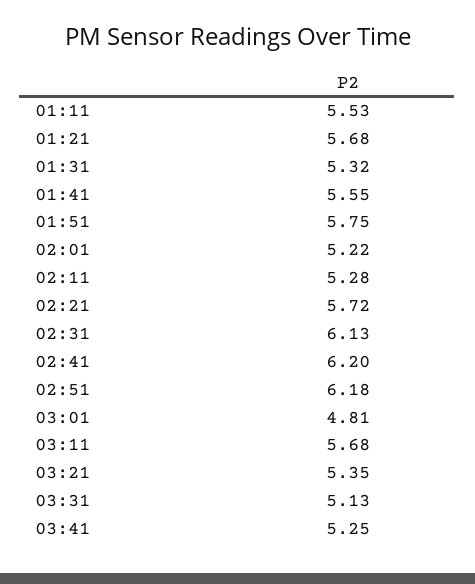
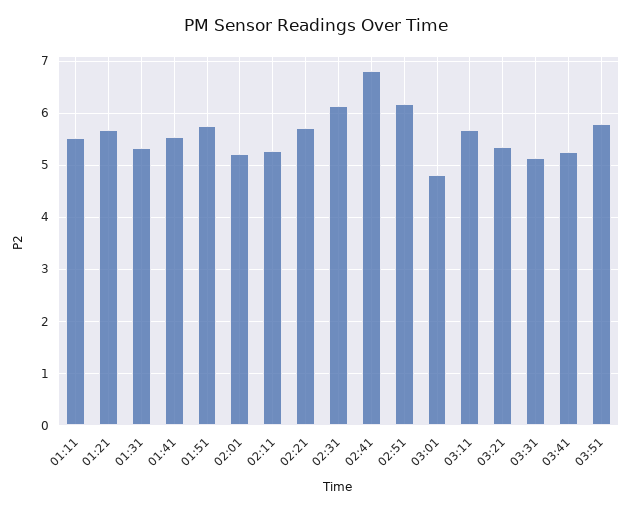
02:41: 6.2 -> 6.8
03:51: none -> 5.8

